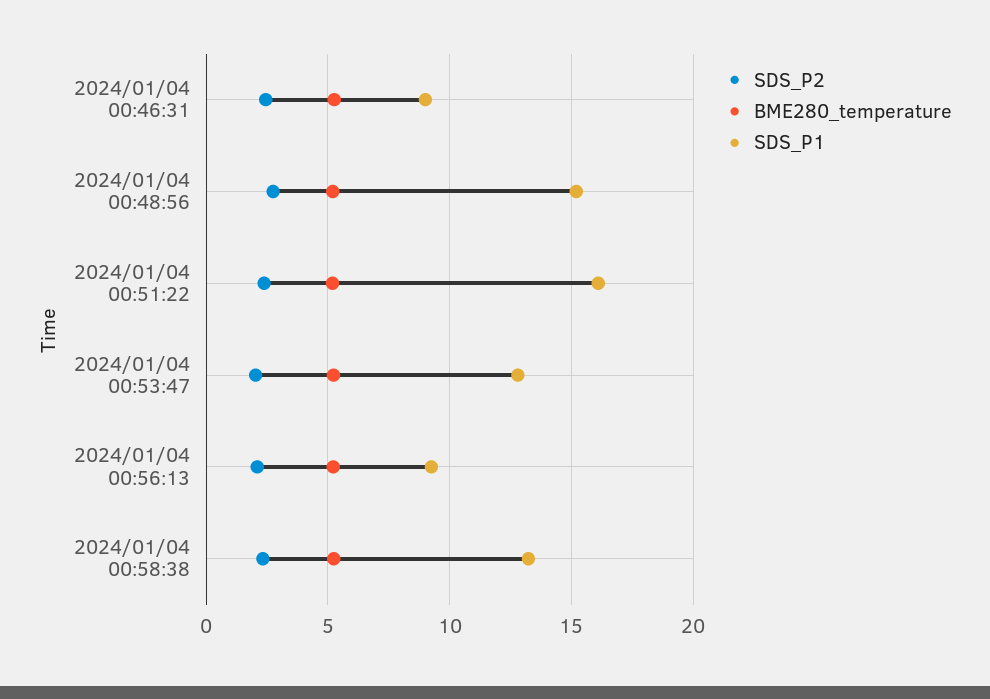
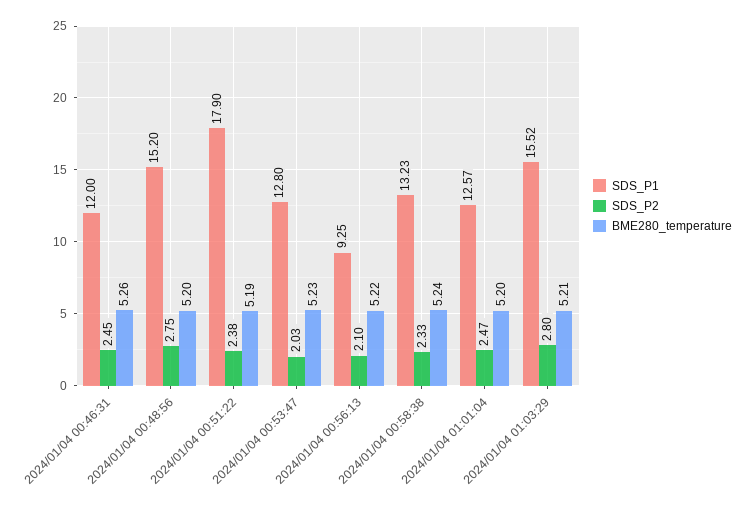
SDS_P1, 2024/01/04 00:46:31: 9 -> 12
SDS_P1, 2024/01/04 00:51:22: 16 -> 17.9
SDS_P1, 2024/01/04 01:01:04: none -> 12.57
SDS_P2, 2024/01/04 01:01:04: none -> 2.47
BME280_temperature, 2024/01/04 01:01:04: none -> 5.2
SDS_P1, 2024/01/04 01:03:29: none -> 15.52
SDS_P2, 2024/01/04 01:03:29: none -> 2.8
BME280_temperature, 2024/01/04 01:03:29: none -> 5.21

